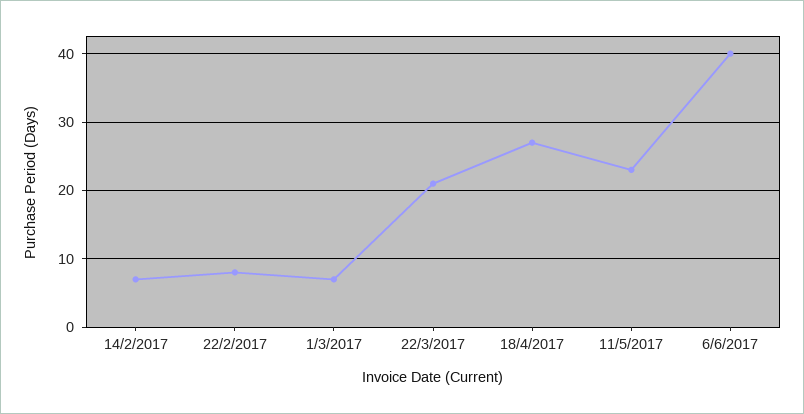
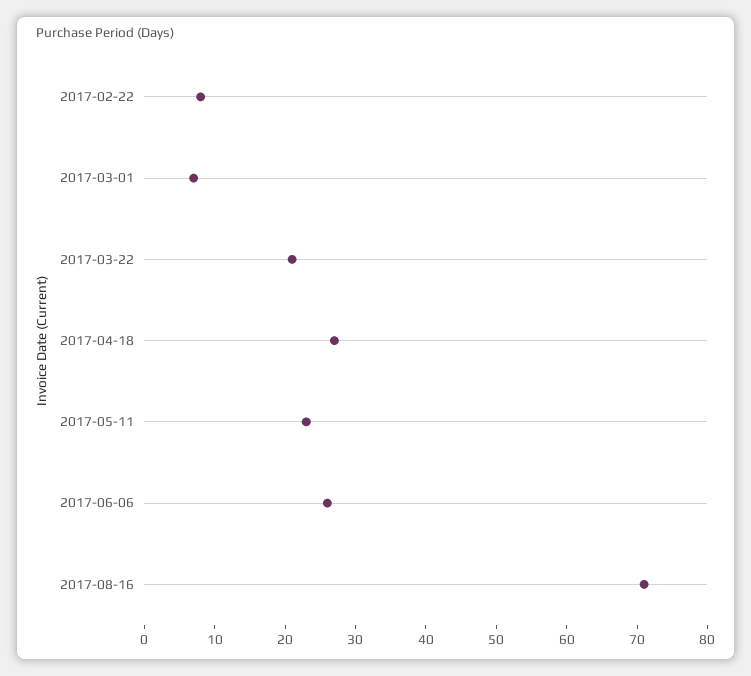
14/2/2017: 7 -> none
6/6/2017: 40 -> 25
2017-08-16: none -> 70

